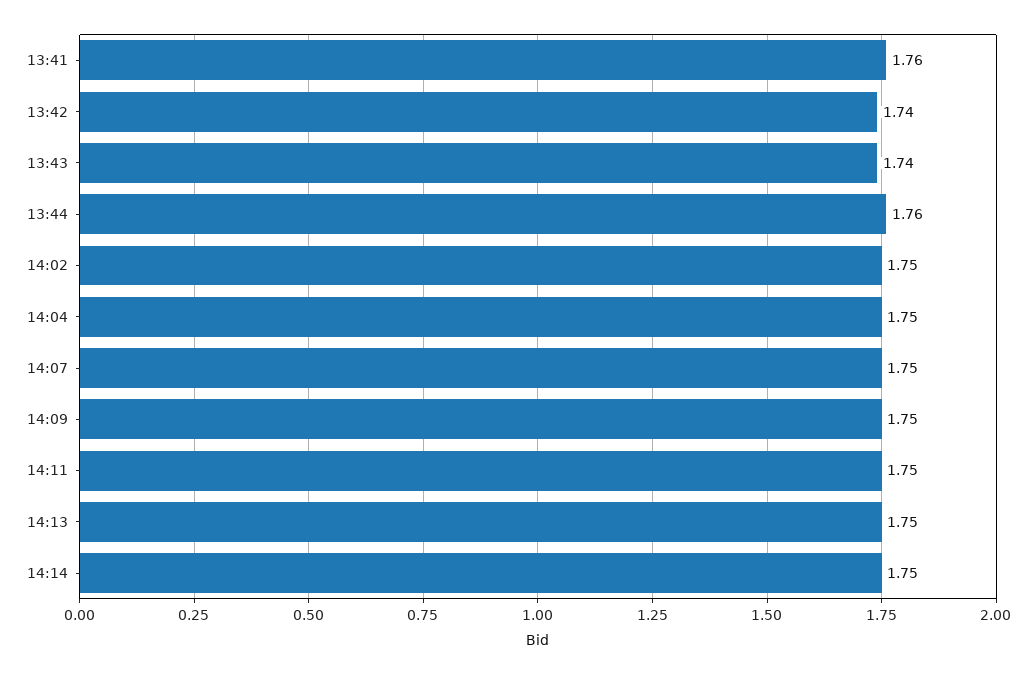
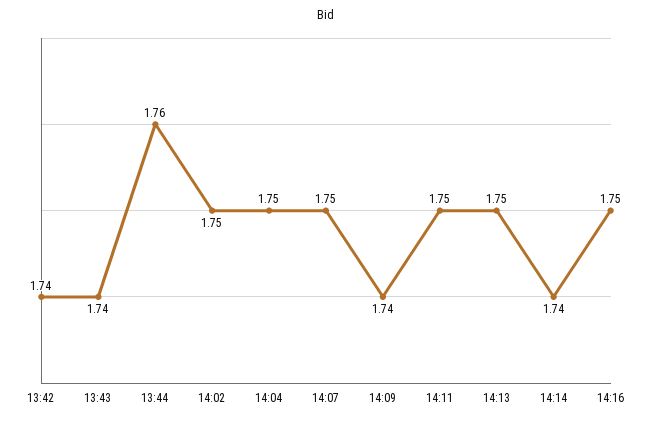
13:41: 1.76 -> none
14:09: 1.75 -> 1.74
14:14: 1.75 -> 1.74
14:16: none -> 1.75

